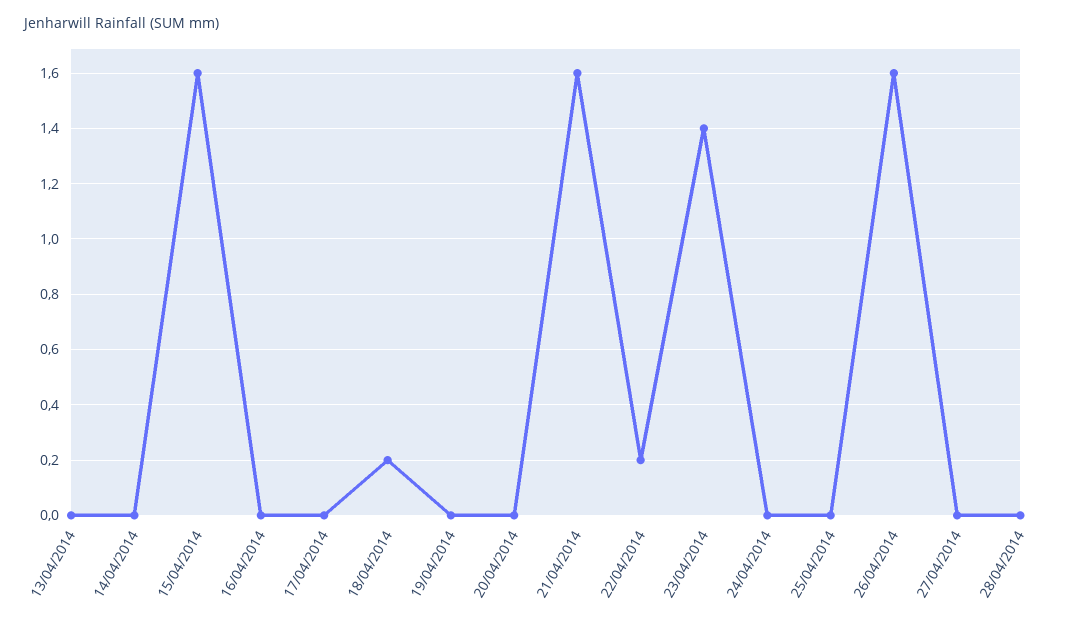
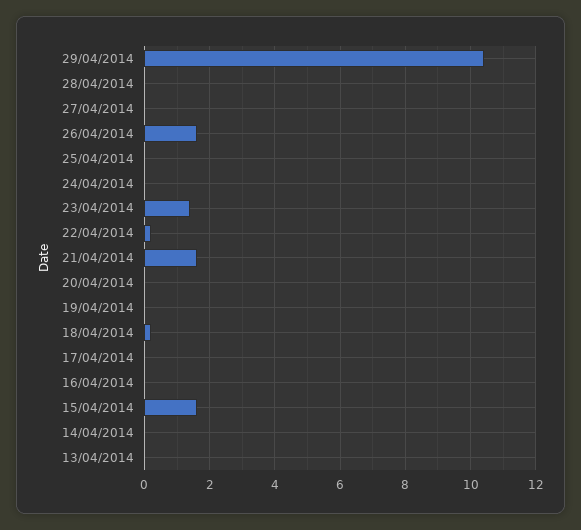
29/04/2014: none -> 10.5

